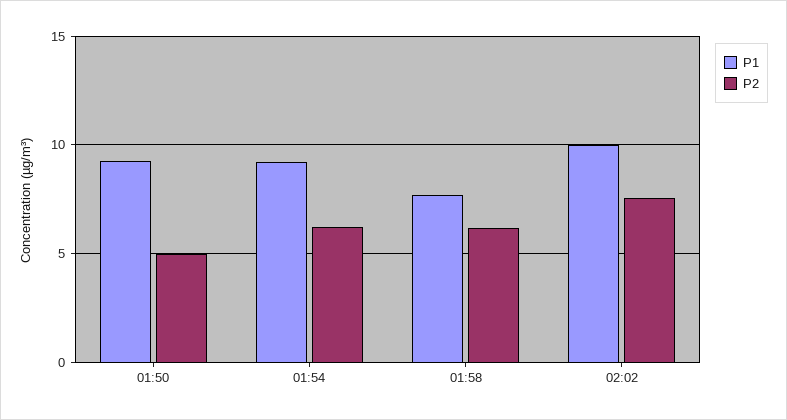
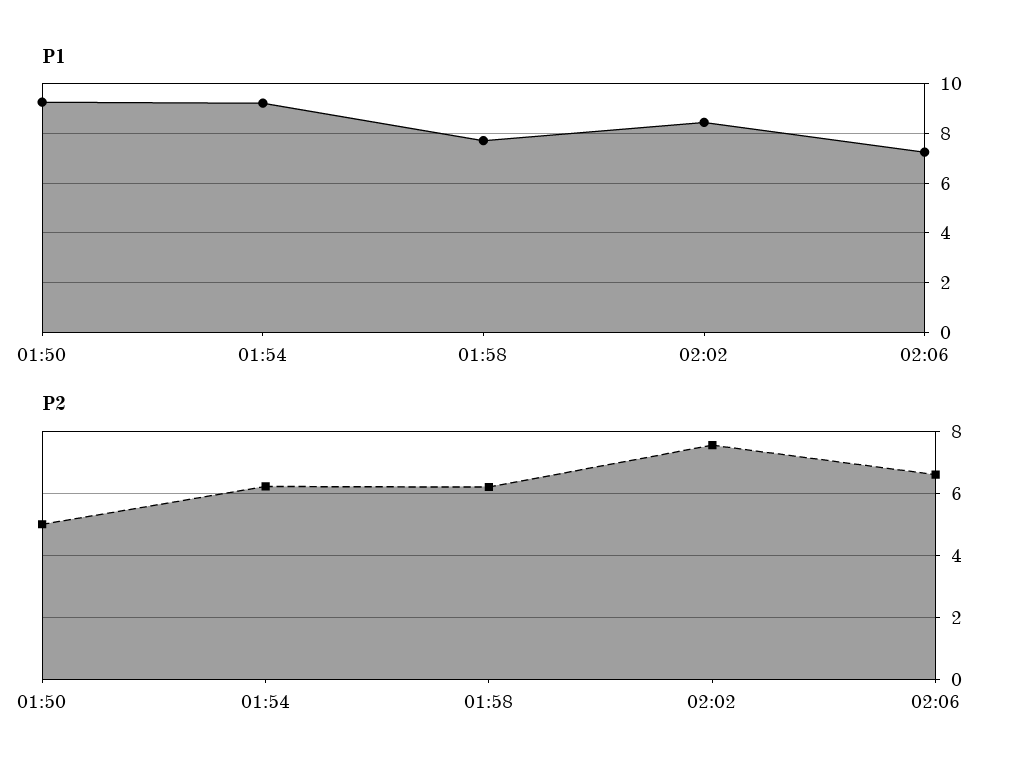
P1, 02:02: 10 -> 8.5
P1, 02:06: none -> 7.25
P2, 02:06: none -> 6.6

